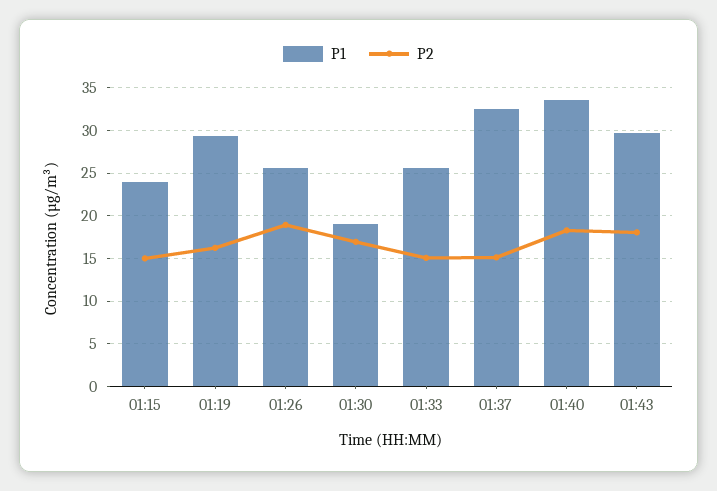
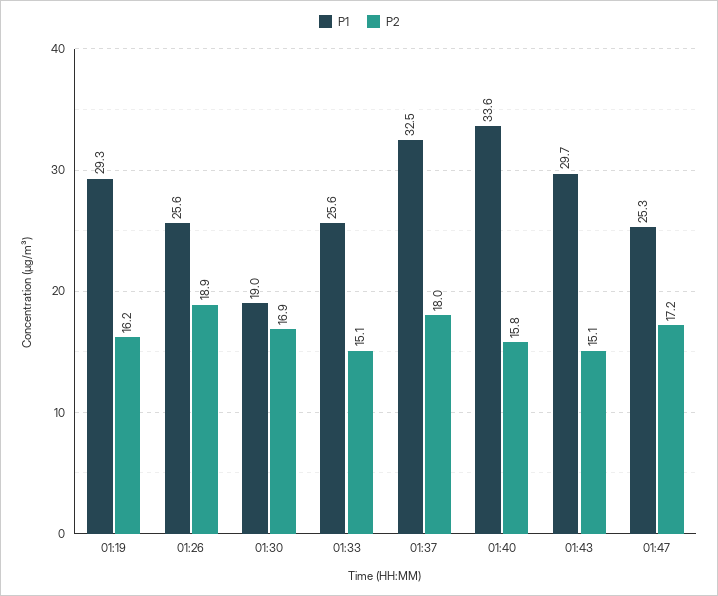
P1, 01:15: 24 -> none
P2, 01:15: 15 -> none
P2, 01:37: 15 -> 18
P2, 01:40: 18 -> 15.8
P2, 01:43: 18 -> 15.1
P1, 01:47: none -> 25.3
P2, 01:47: none -> 17.2

